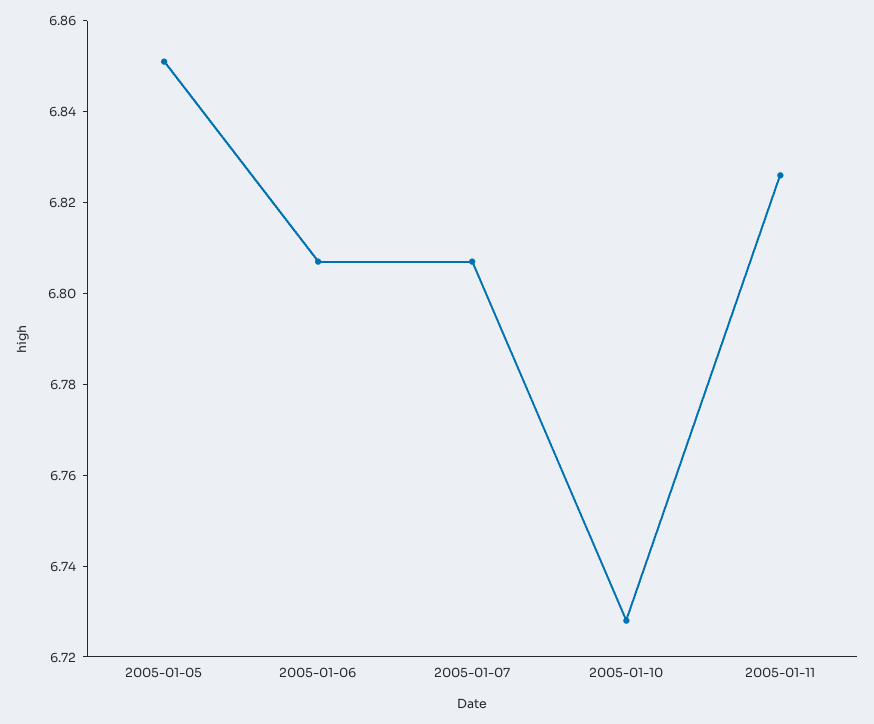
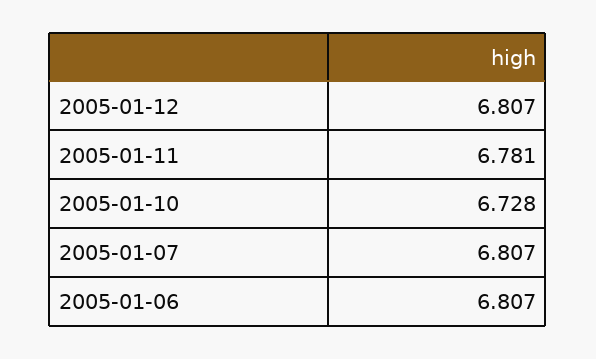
2005-01-05: 6.85 -> none
2005-01-11: 6.825 -> 6.781
2005-01-12: none -> 6.807

